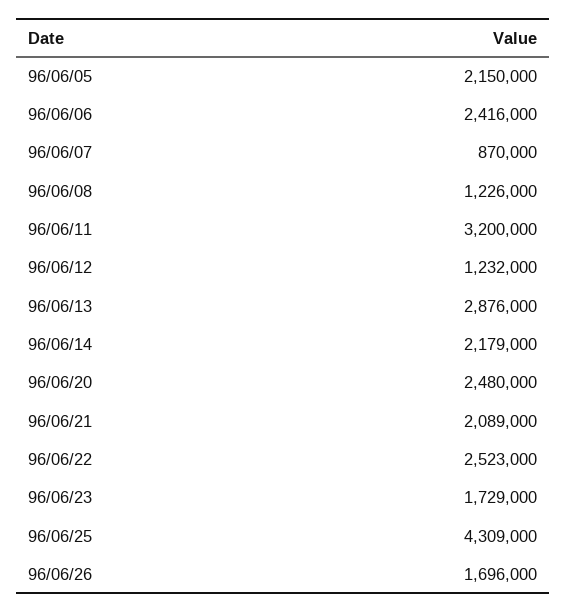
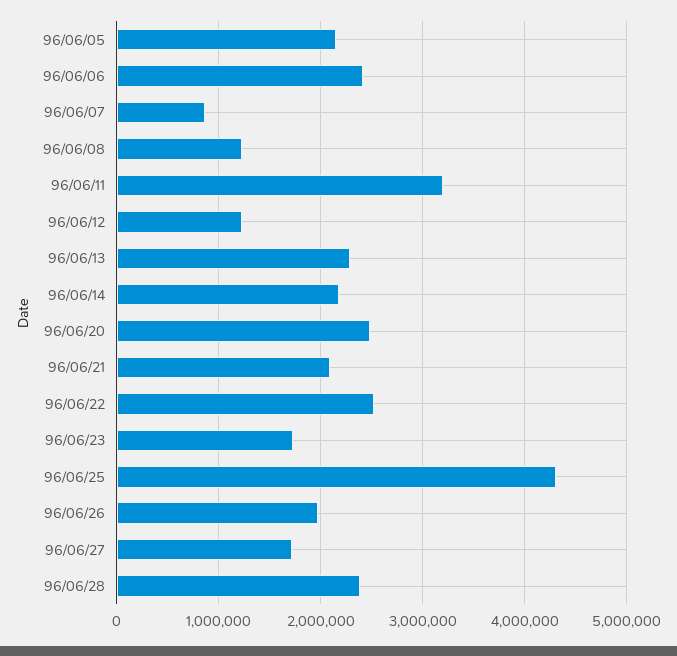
96/06/13: 2876000 -> 2300000
96/06/26: 1696000 -> 2000000
96/06/27: none -> 1700000
96/06/28: none -> 2400000

